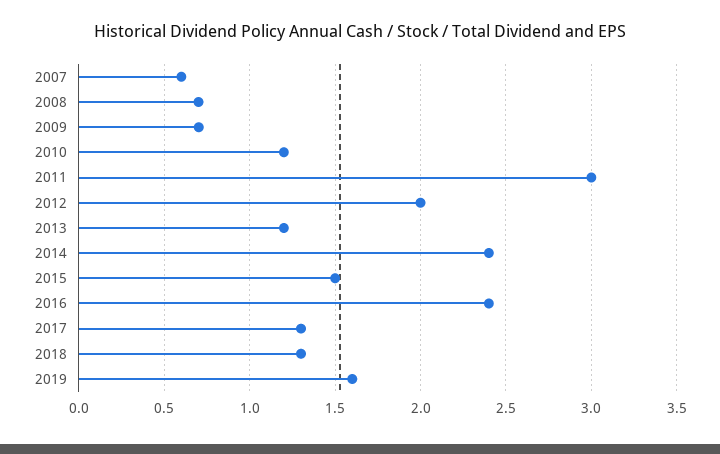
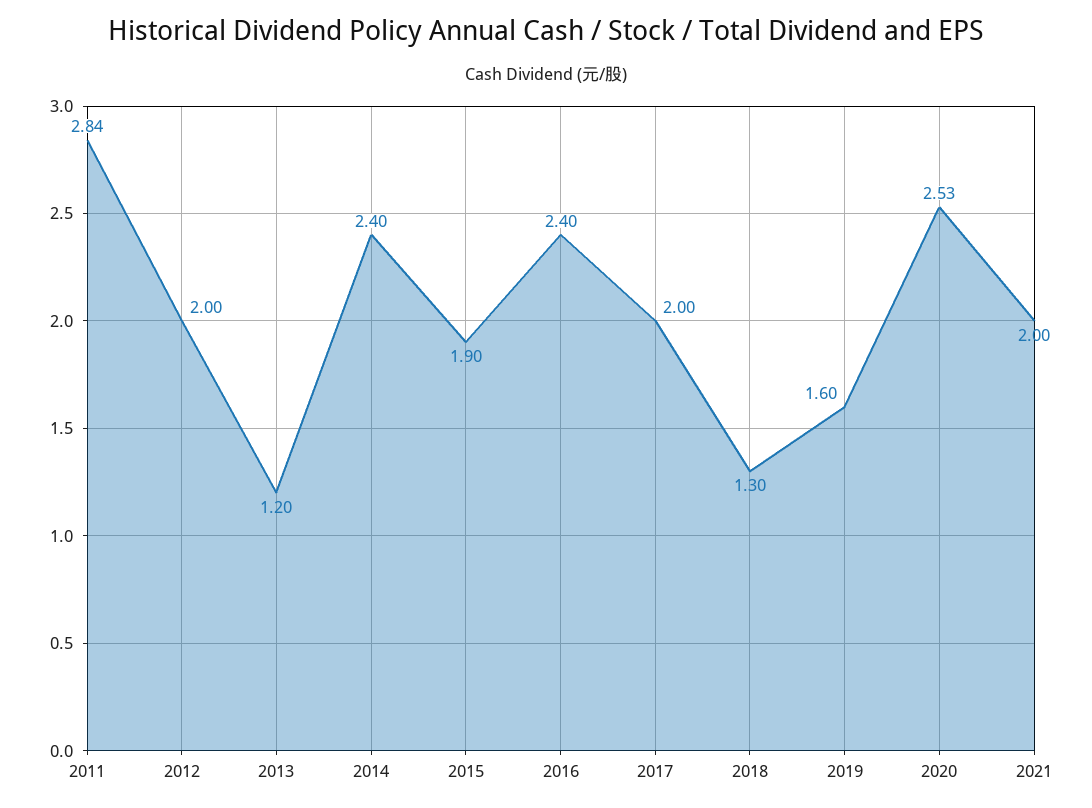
2007: 0.6 -> none
2008: 0.7 -> none
2009: 0.7 -> none
2010: 1.2 -> none
2011: 3 -> 2.84
2015: 1.5 -> 1.9
2017: 1.3 -> 2
2020: none -> 2.53
2021: none -> 2

